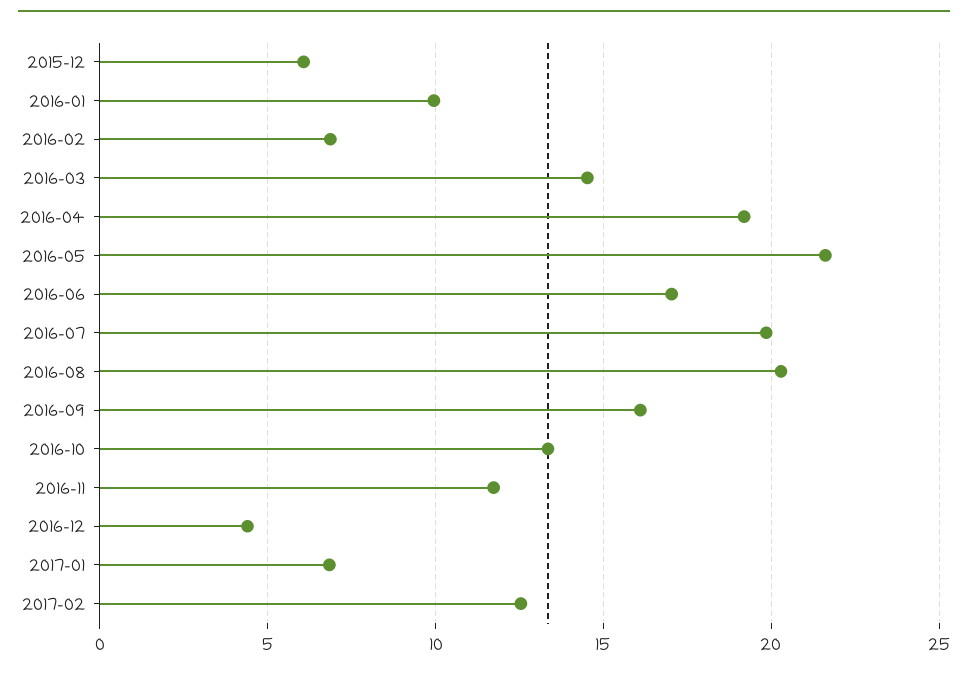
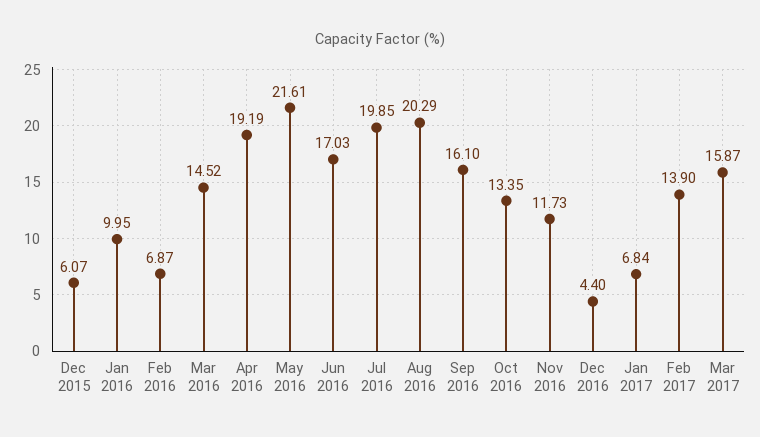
2017-02: 12.5 -> 13.9
Mar 2017: none -> 15.87

